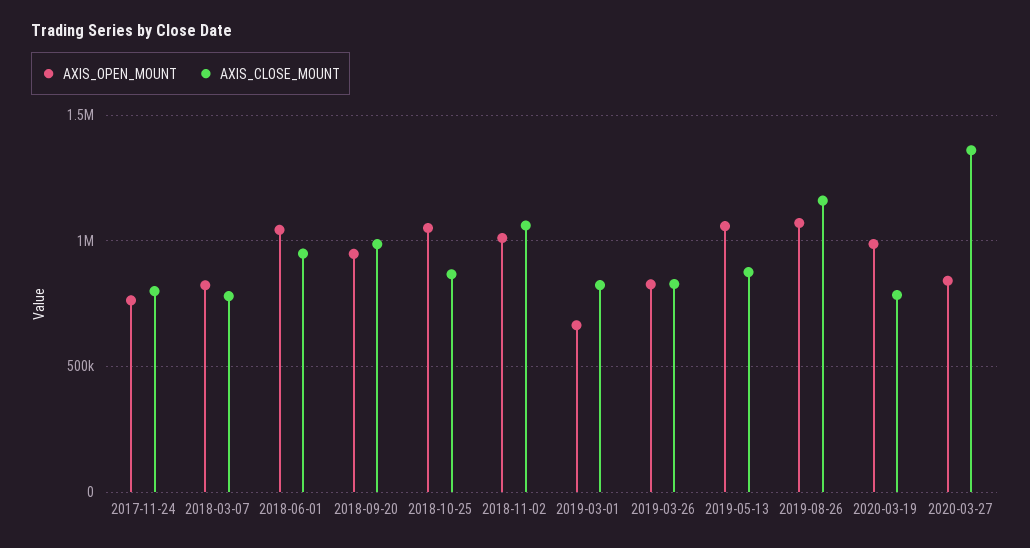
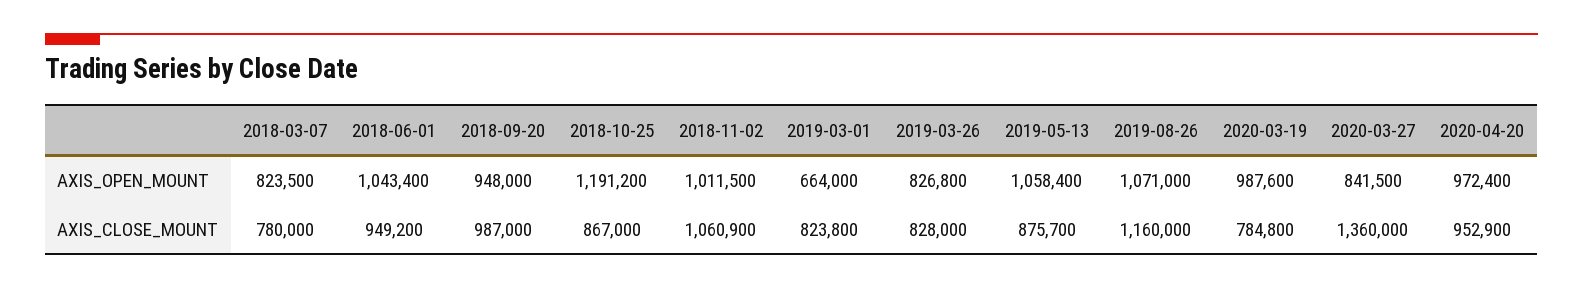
AXIS_OPEN_MOUNT, 2017-11-24: 750000 -> none
AXIS_CLOSE_MOUNT, 2017-11-24: 800000 -> none
AXIS_OPEN_MOUNT, 2018-10-25: 1050000 -> 1191200
AXIS_OPEN_MOUNT, 2020-04-20: none -> 972400
AXIS_CLOSE_MOUNT, 2020-04-20: none -> 952900

